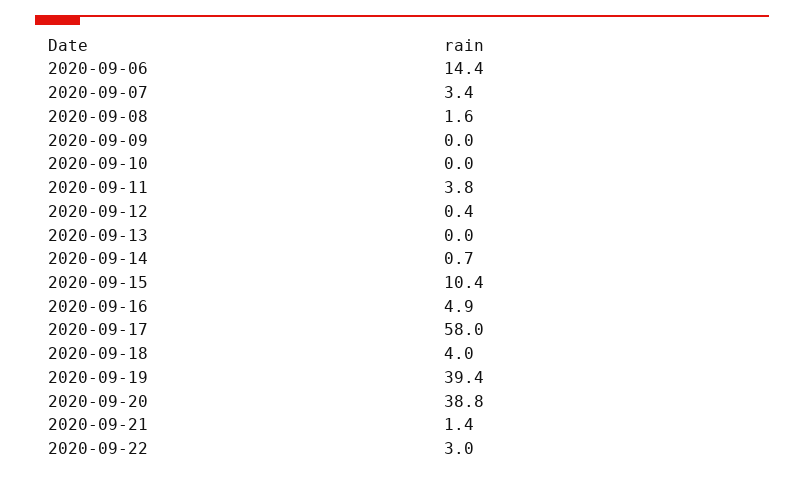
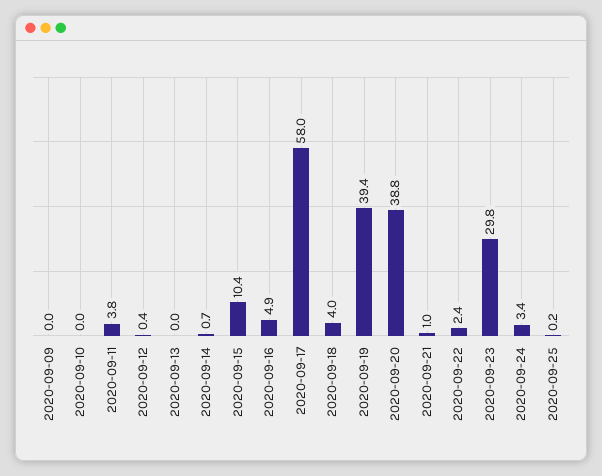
2020-09-06: 14.4 -> none
2020-09-07: 3.4 -> none
2020-09-08: 1.6 -> none
2020-09-21: 1.4 -> 1
2020-09-22: 3 -> 2.4
2020-09-23: none -> 29.8
2020-09-24: none -> 3.4
2020-09-25: none -> 0.2

